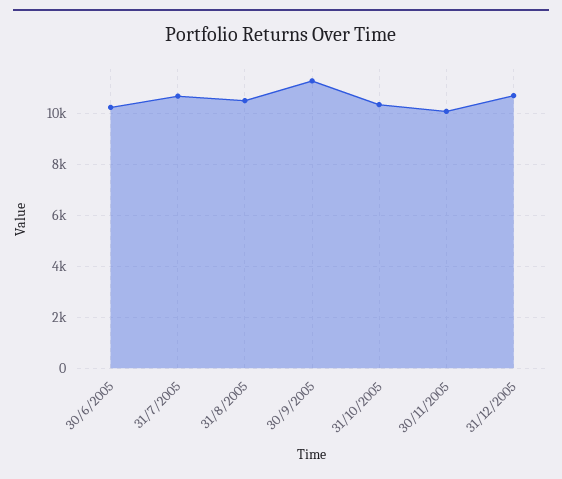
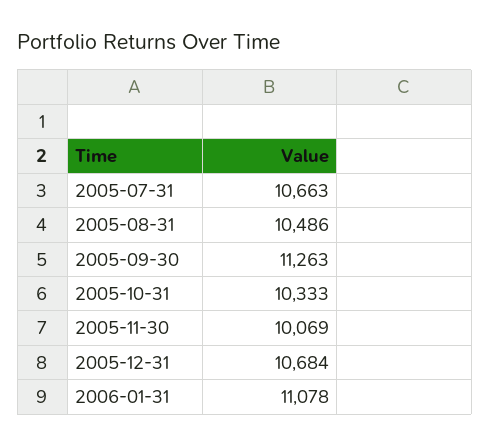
30/6/2005: 10250 -> none
2006-01-31: none -> 11078

